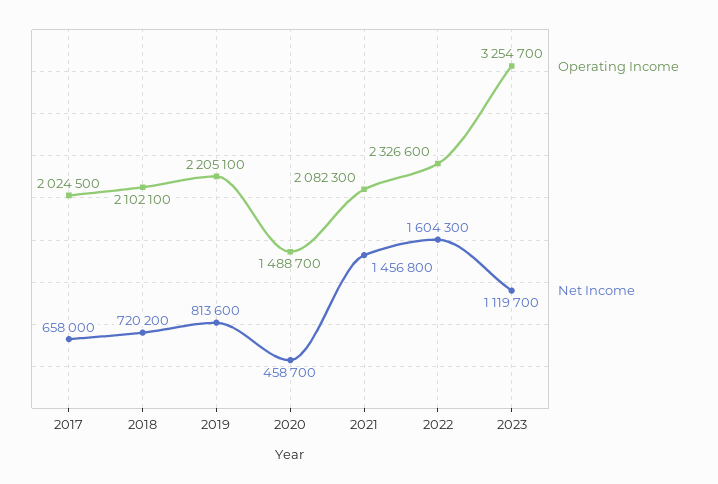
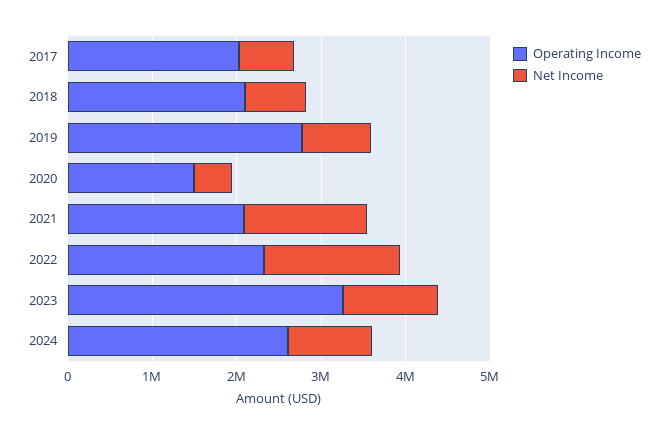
Operating Income, 2019: 2205100 -> 2800000
Operating Income, 2024: none -> 2600000
Net Income, 2024: none -> 1000000

